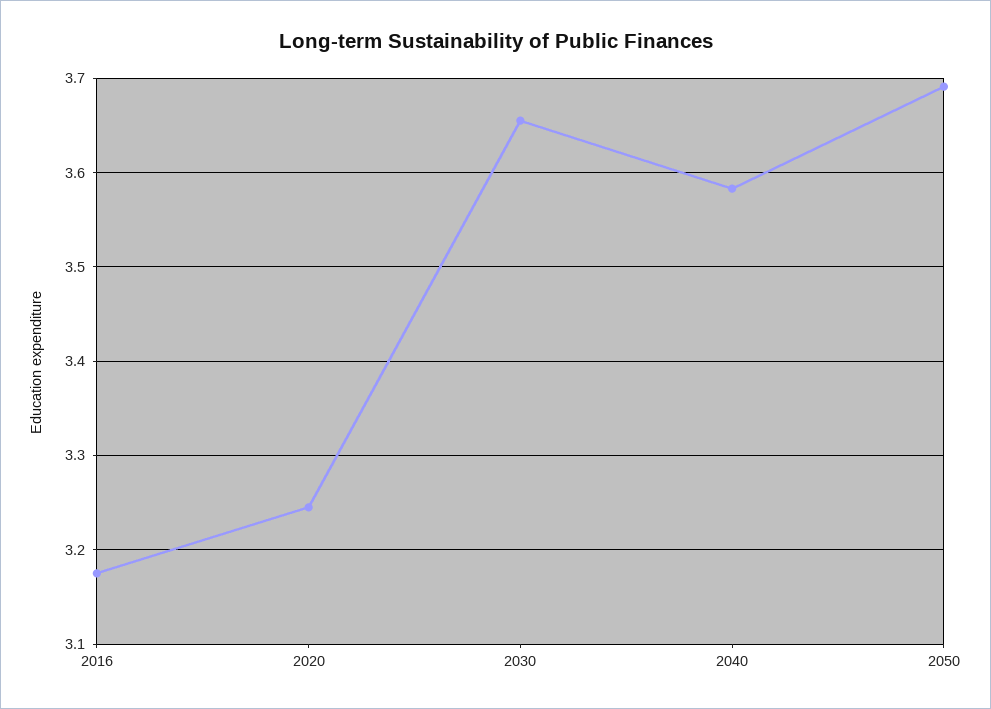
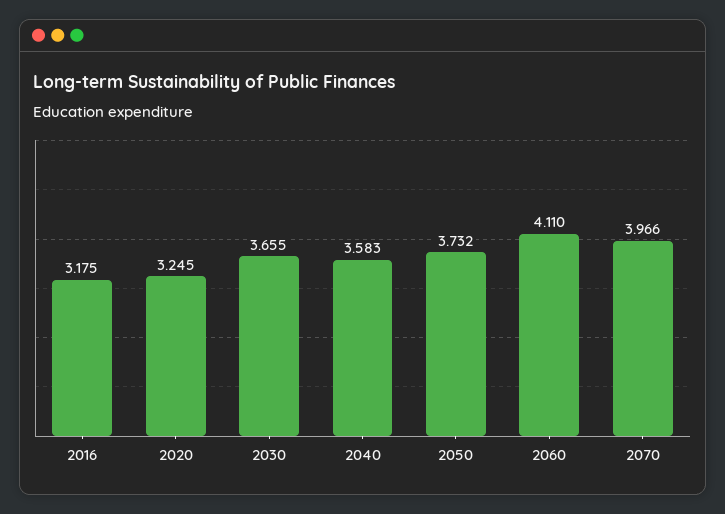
2050: 3.69 -> 3.732
2060: none -> 4.11
2070: none -> 3.966

